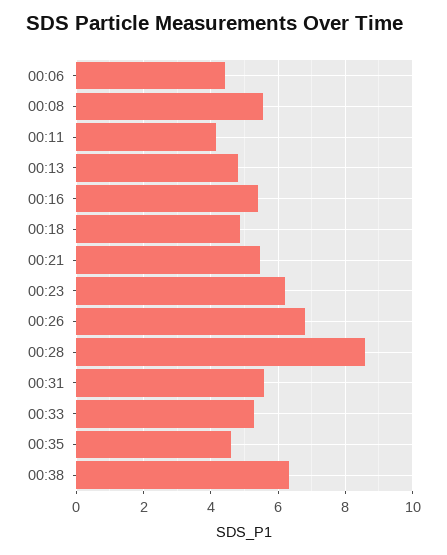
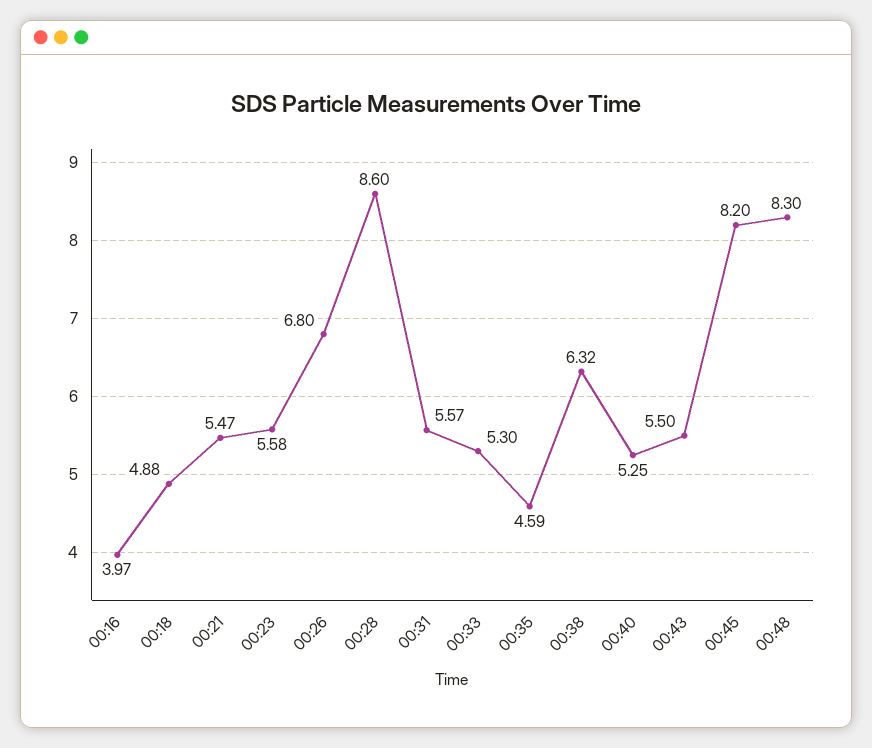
00:06: 4.4 -> none
00:08: 5.6 -> none
00:11: 4.2 -> none
00:13: 4.8 -> none
00:16: 5.4 -> 3.97
00:23: 6.2 -> 5.58
00:40: none -> 5.25
00:43: none -> 5.5
00:45: none -> 8.2
00:48: none -> 8.3

